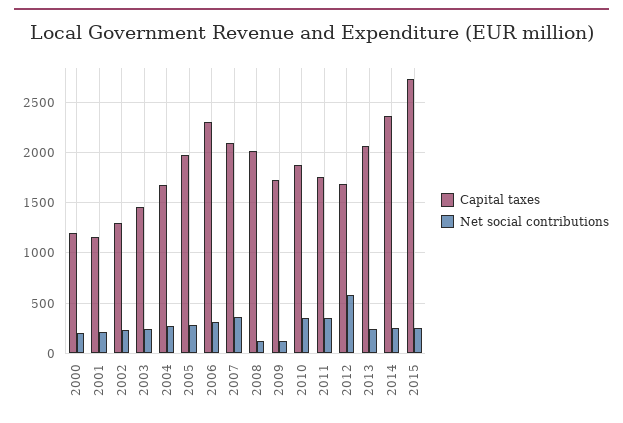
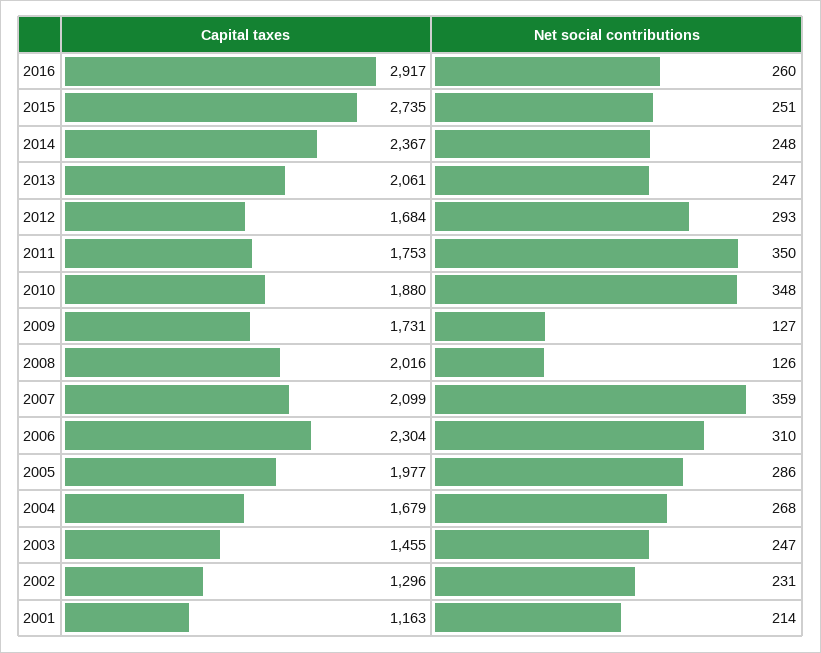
Capital taxes, 2000: 1200 -> none
Net social contributions, 2000: 200 -> none
Net social contributions, 2012: 600 -> 293
Capital taxes, 2016: none -> 2917
Net social contributions, 2016: none -> 260

